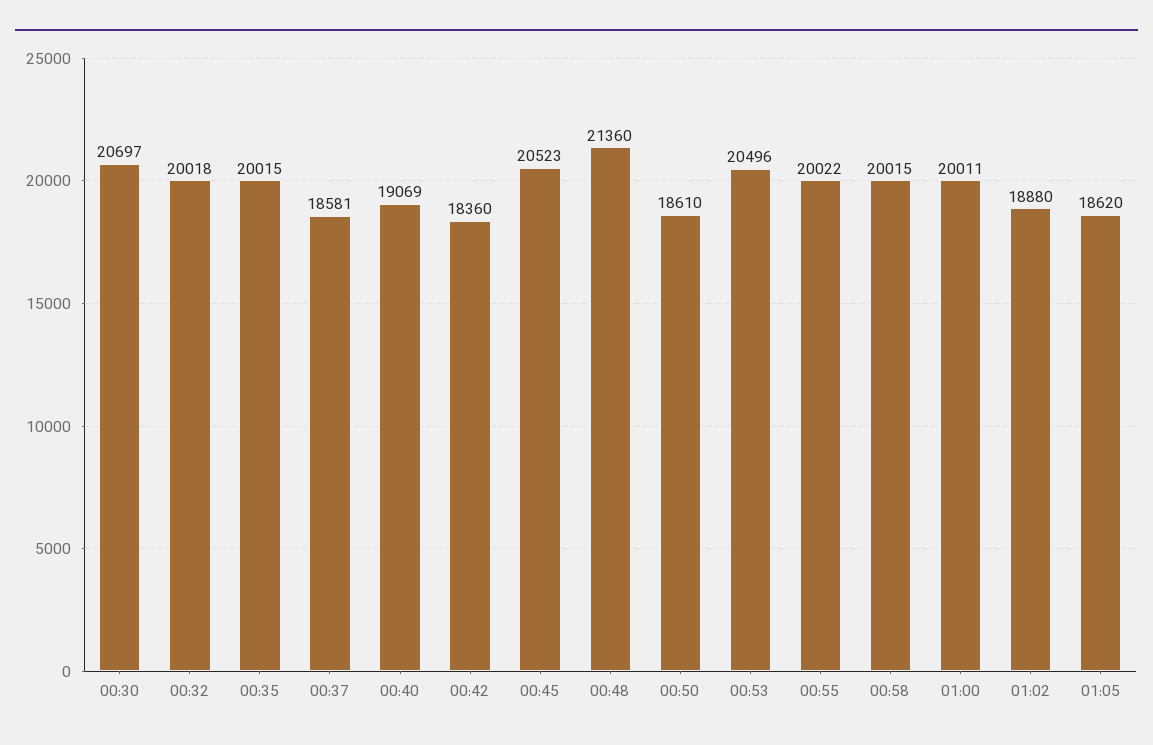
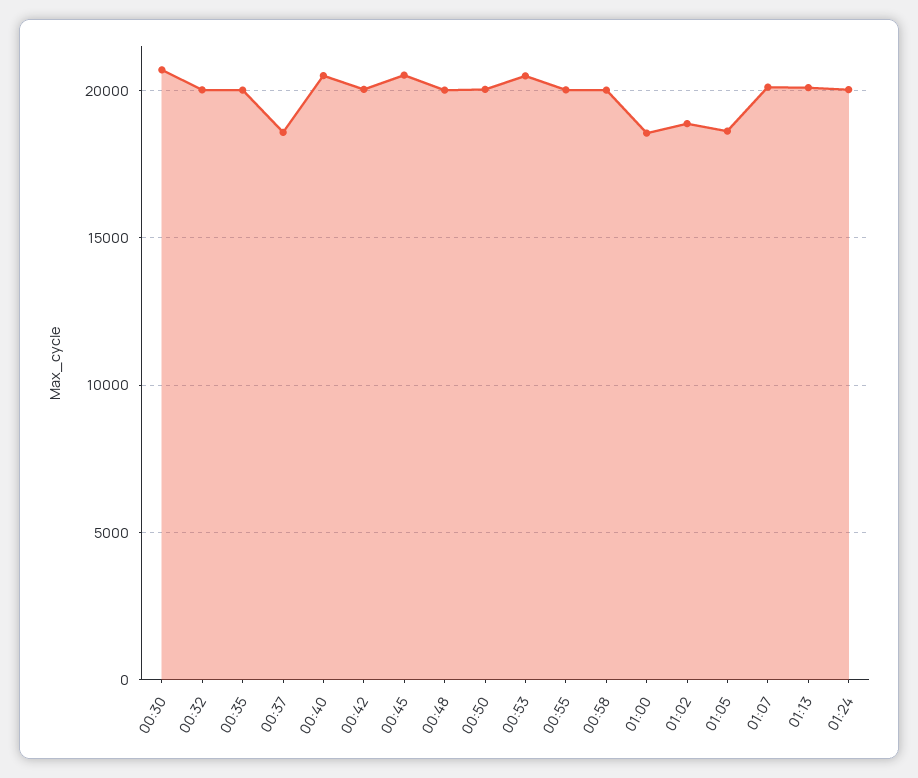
00:40: 19069 -> 20500
00:42: 18360 -> 20000
00:48: 21360 -> 20000
00:50: 18610 -> 20000
01:00: 20011 -> 18500
01:07: none -> 20000
01:13: none -> 20000
01:24: none -> 20000

